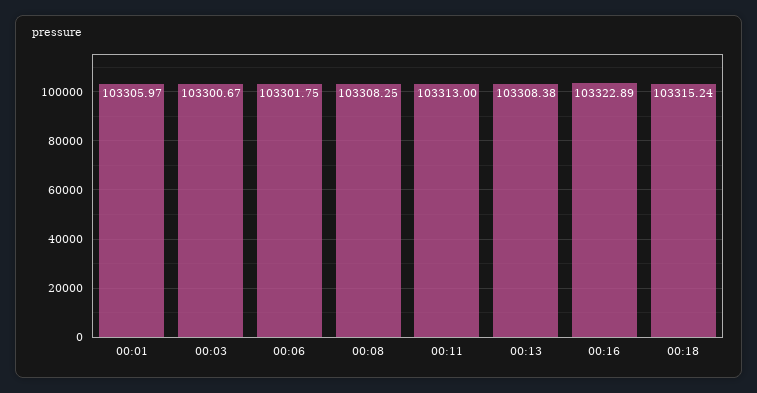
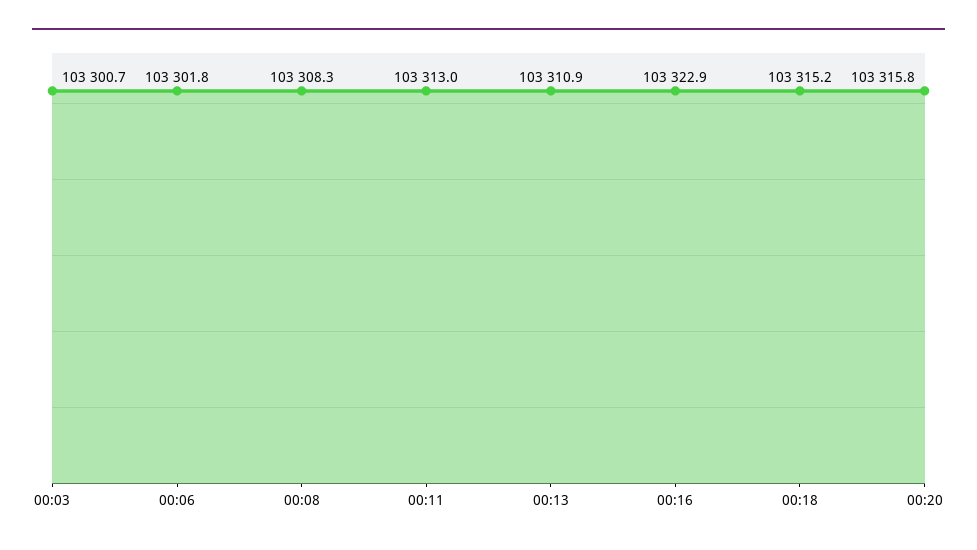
00:01: 103305.97 -> none
00:13: 103308.38 -> 103310.9
00:20: none -> 103315.8

